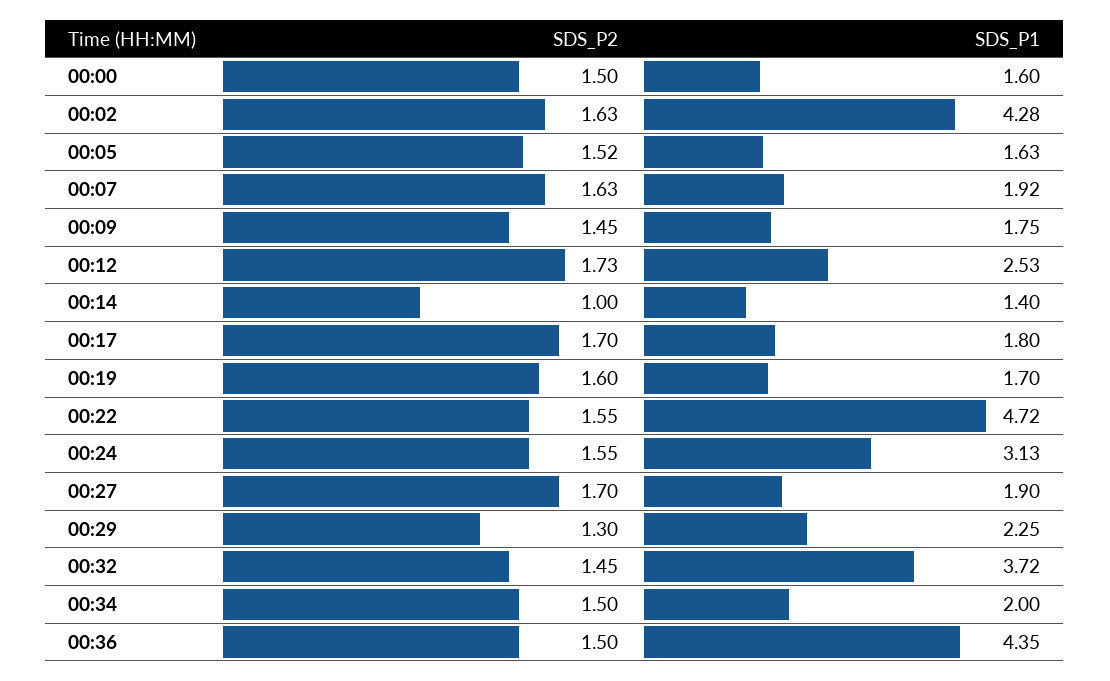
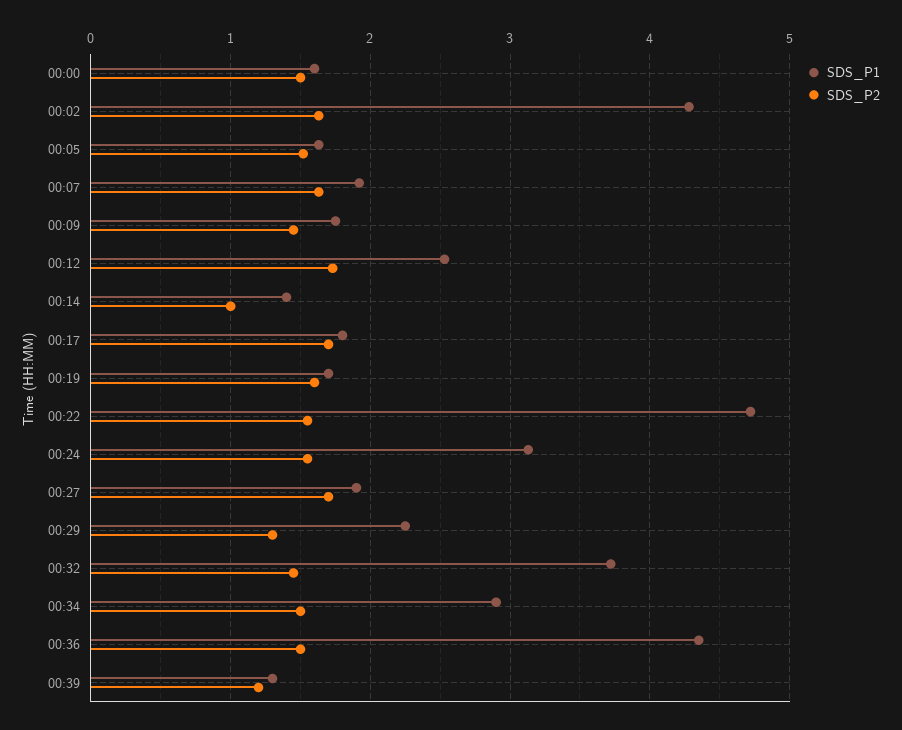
SDS_P1, 00:34: 2 -> 2.9
SDS_P1, 00:39: none -> 1.3
SDS_P2, 00:39: none -> 1.2

